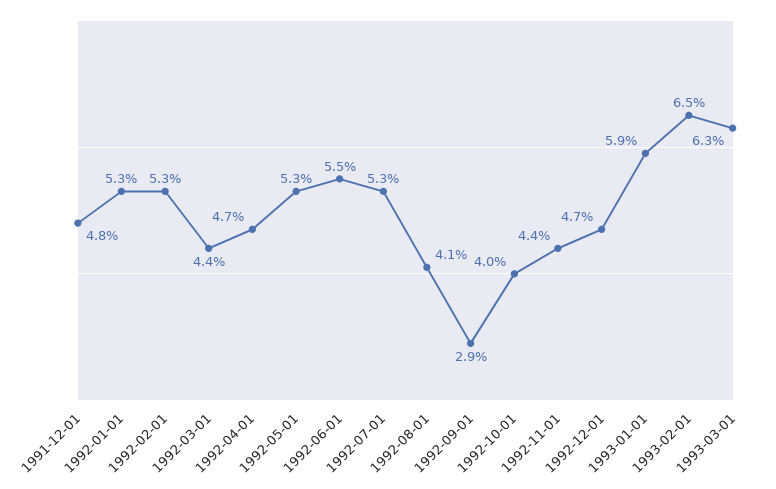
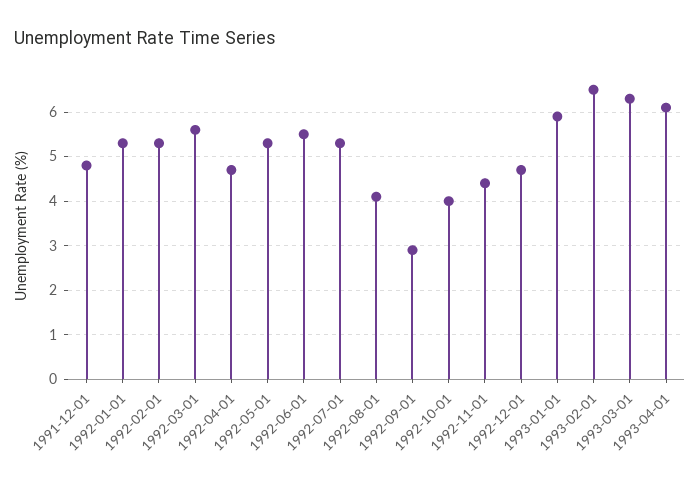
1992-03-01: 4.4 -> 5.5
1993-04-01: none -> 6

